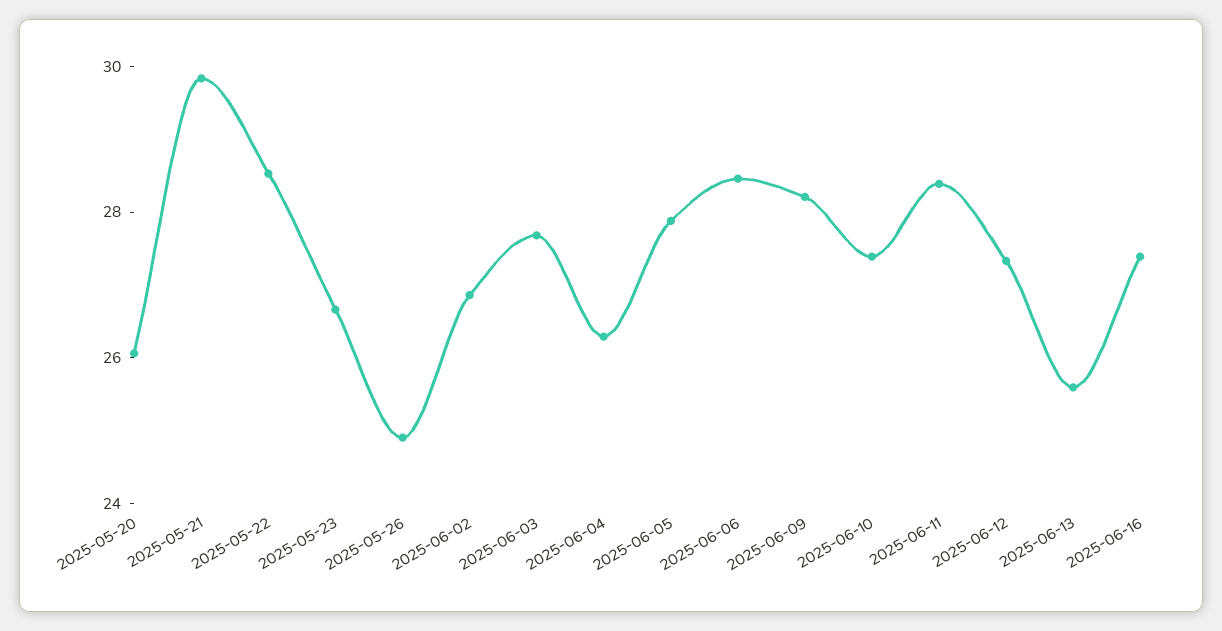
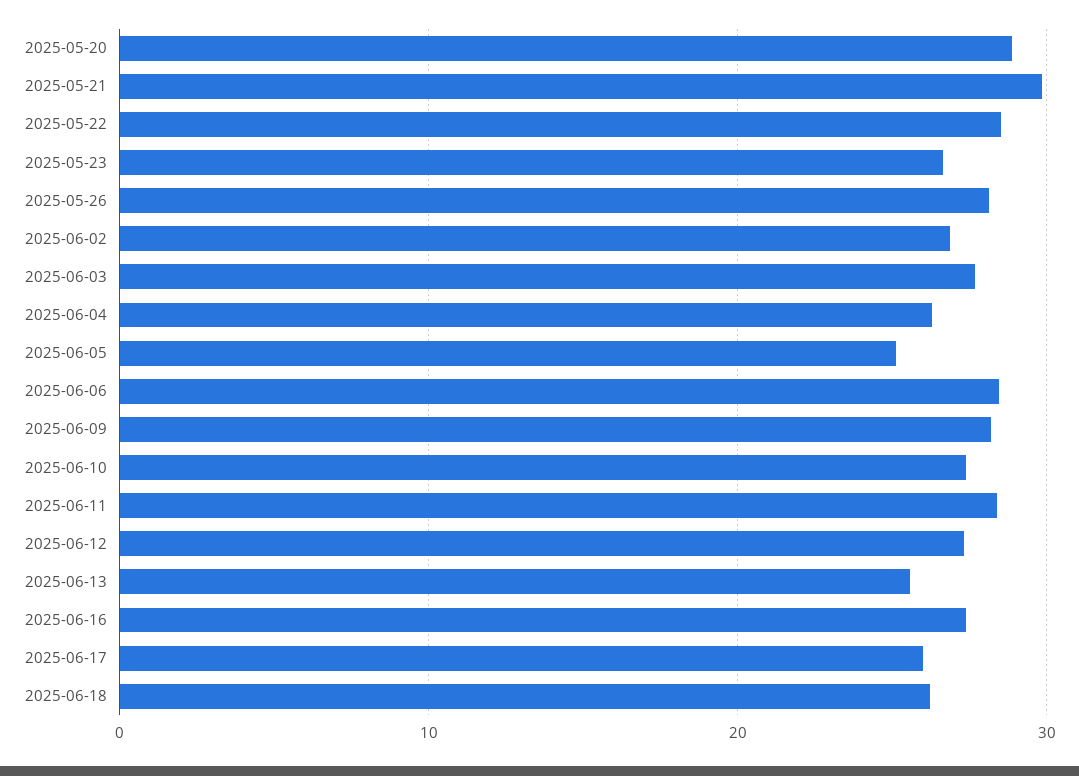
2025-05-20: 26 -> 29
2025-05-26: 25 -> 28
2025-06-05: 28 -> 25
2025-06-17: none -> 26
2025-06-18: none -> 26

